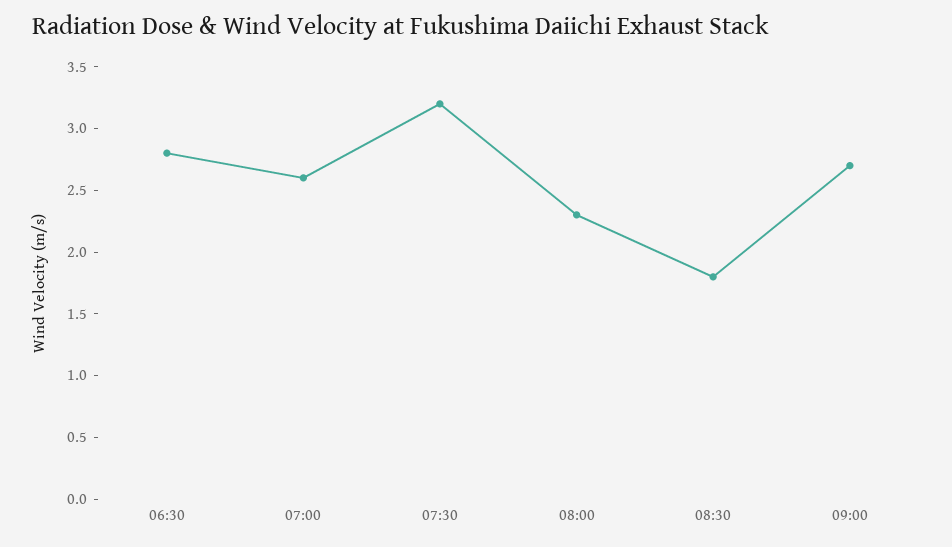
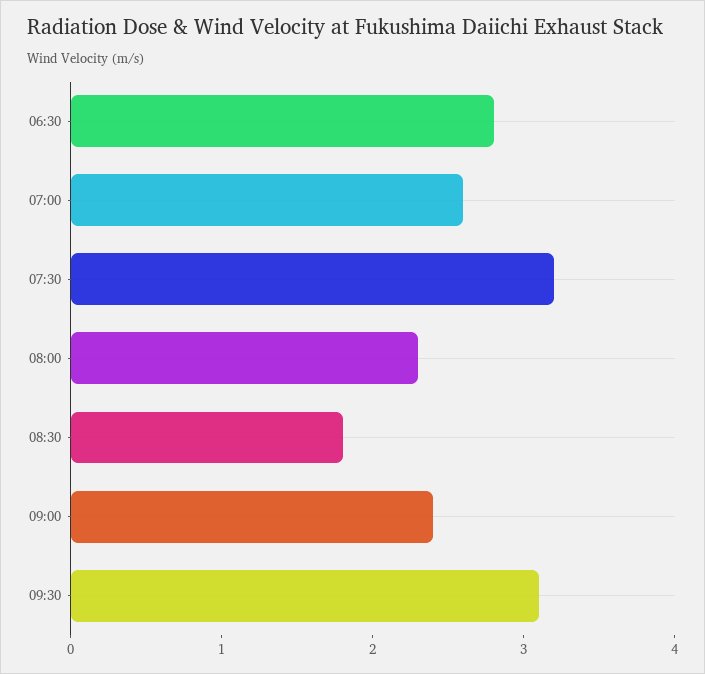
09:00: 2.7 -> 2.4
09:30: none -> 3.1

